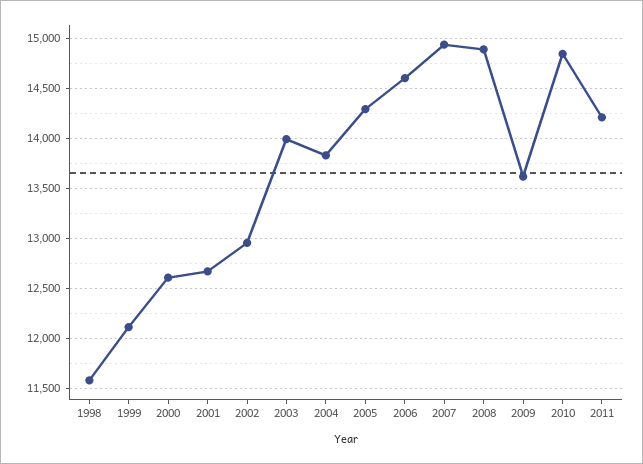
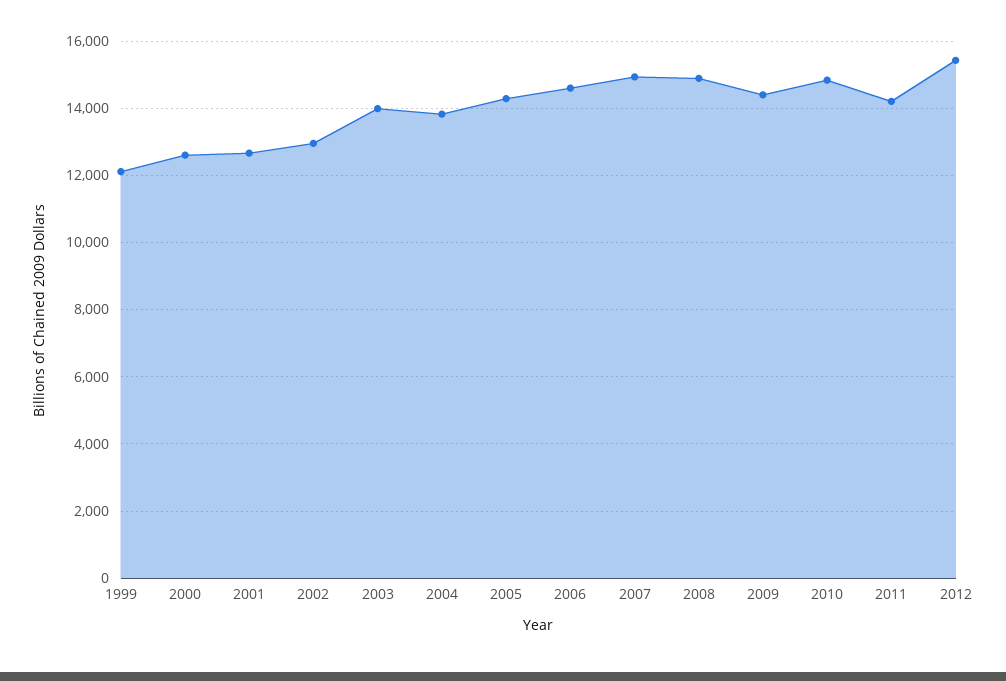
1998: 11600 -> none
2009: 13600 -> 14400
2012: none -> 15400

